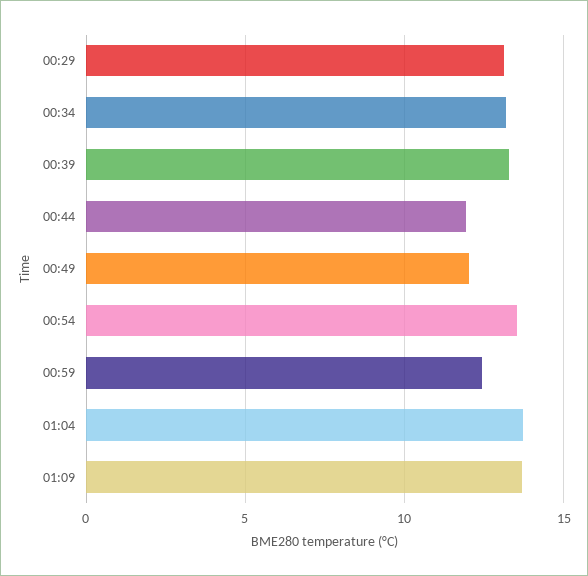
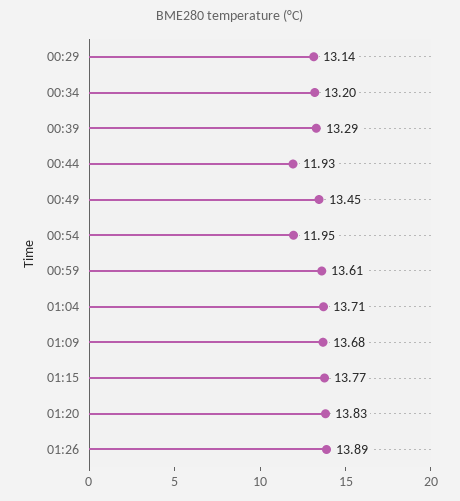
00:49: 12 -> 13.45
00:54: 13.5 -> 11.95
00:59: 12.5 -> 13.61
01:15: none -> 13.77
01:20: none -> 13.83
01:26: none -> 13.89

